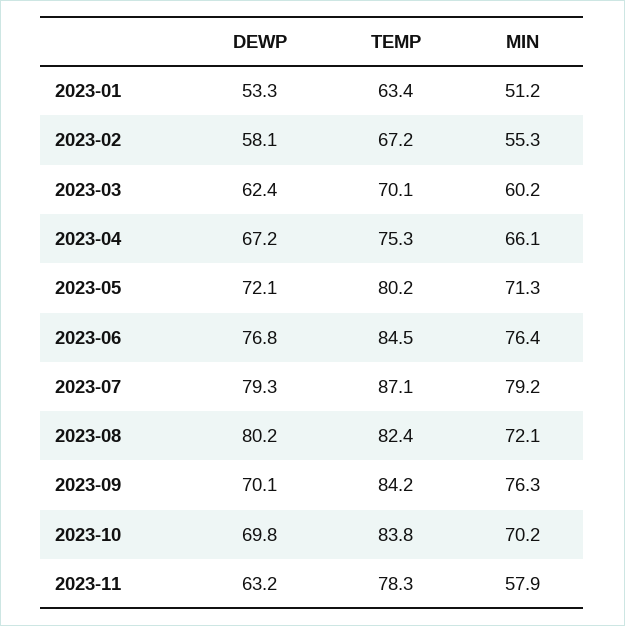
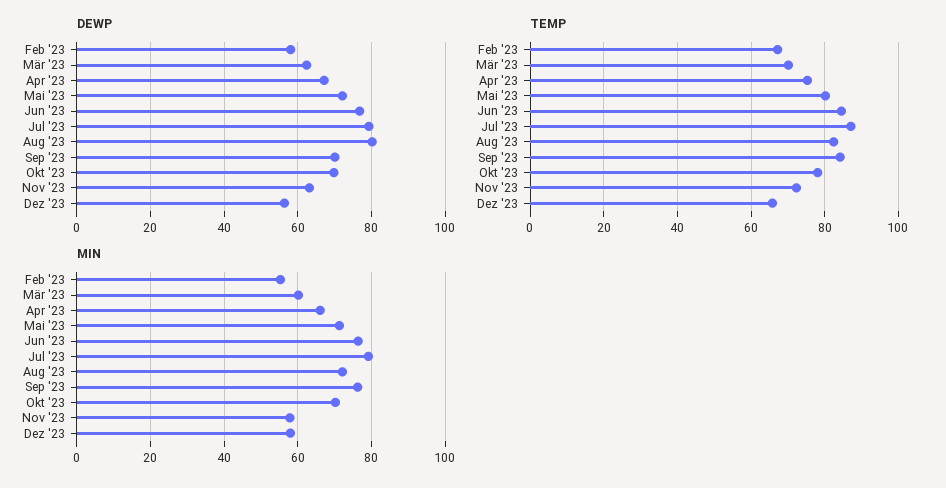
DEWP, 2023-01: 53.3 -> none
TEMP, 2023-01: 63.4 -> none
MIN, 2023-01: 51.2 -> none
TEMP, 2023-10: 83.8 -> 78
TEMP, 2023-11: 78.3 -> 72
DEWP, Dez '23: none -> 56
TEMP, Dez '23: none -> 66
MIN, Dez '23: none -> 58

